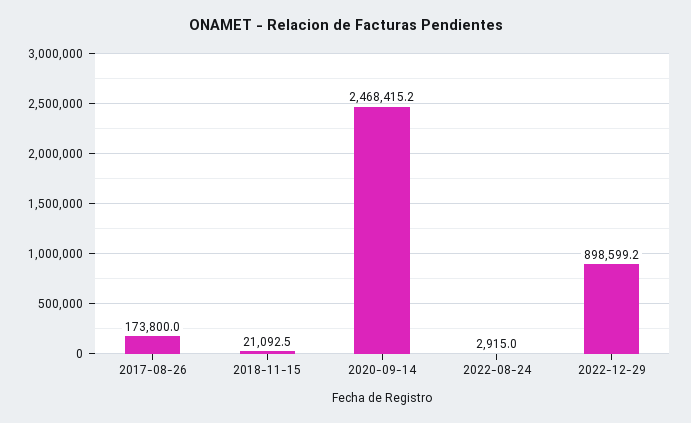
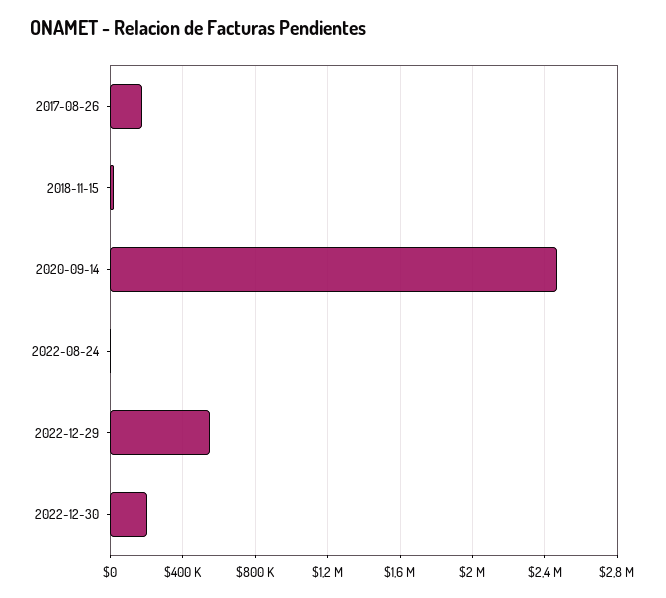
2022-12-29: 898599.2 -> 550000
2022-12-30: none -> 200000

